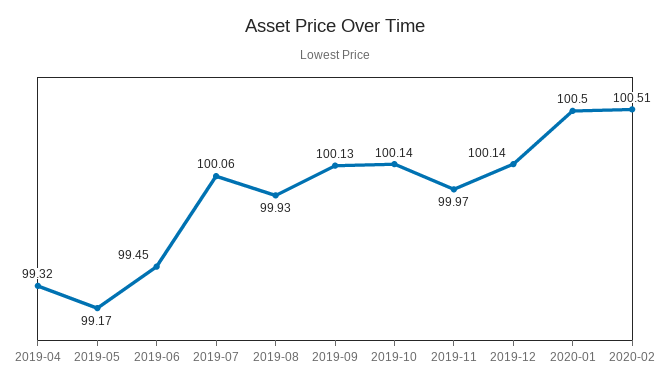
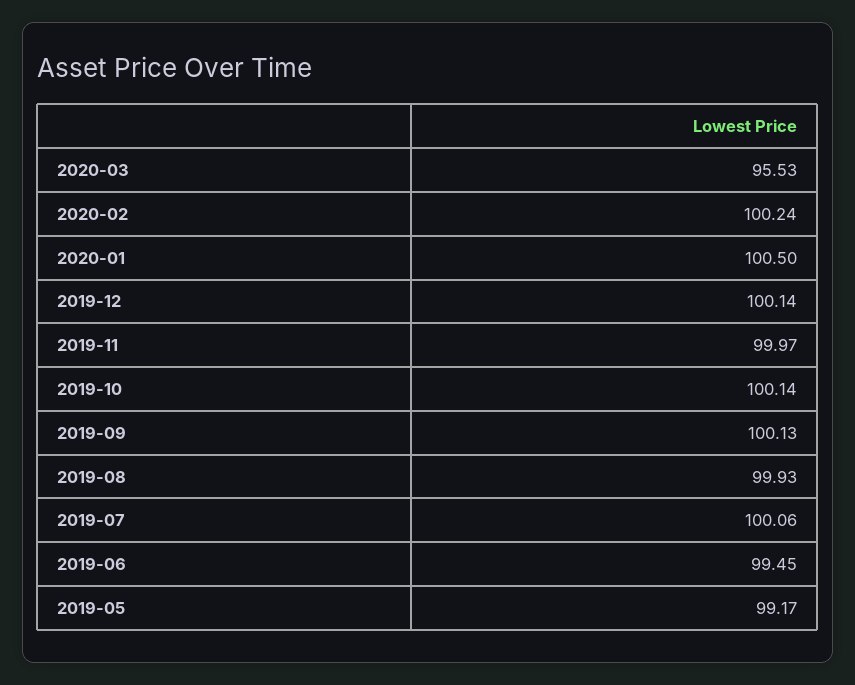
2019-04: 99.32 -> none
2020-02: 100.51 -> 100.24
2020-03: none -> 95.53

